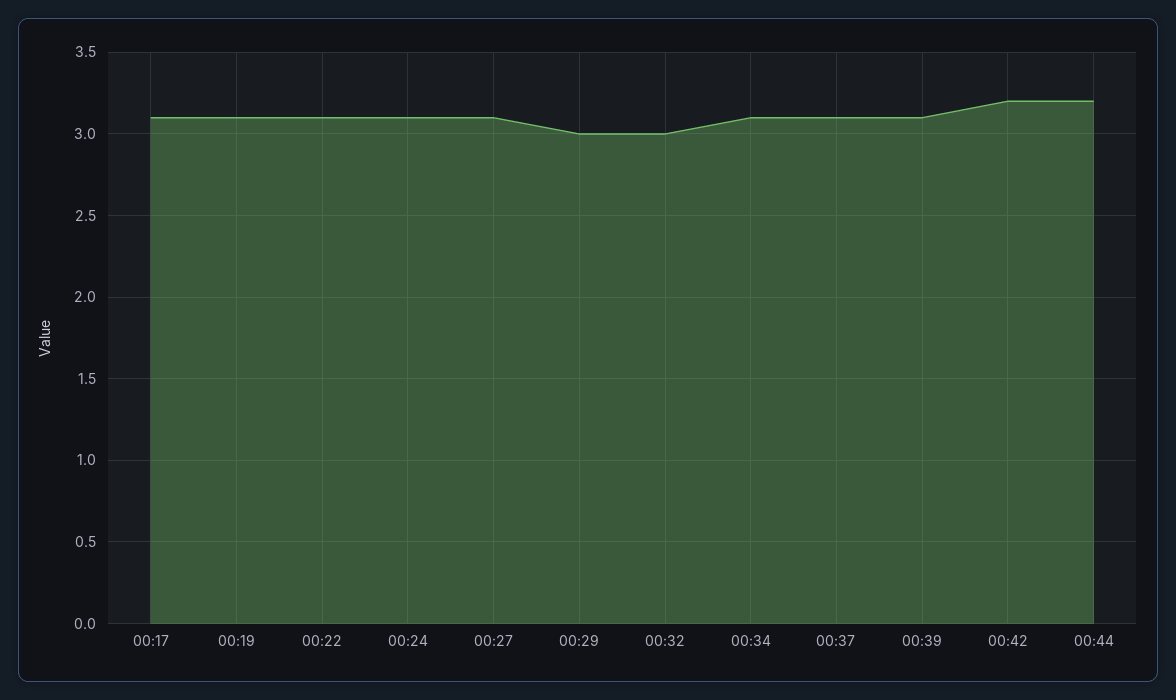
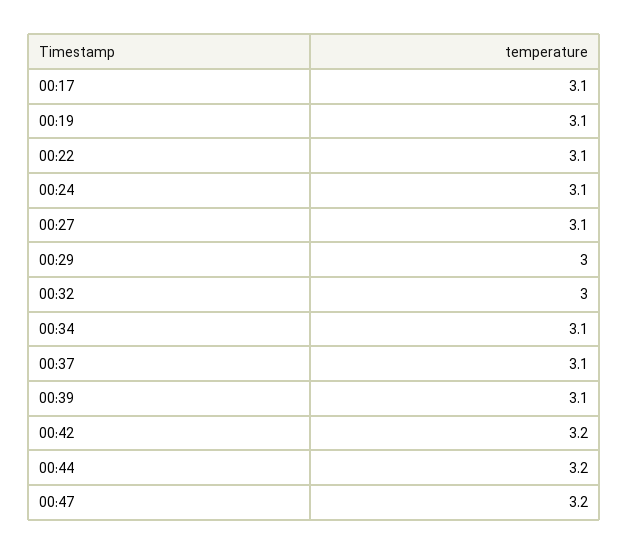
00:47: none -> 3.2

